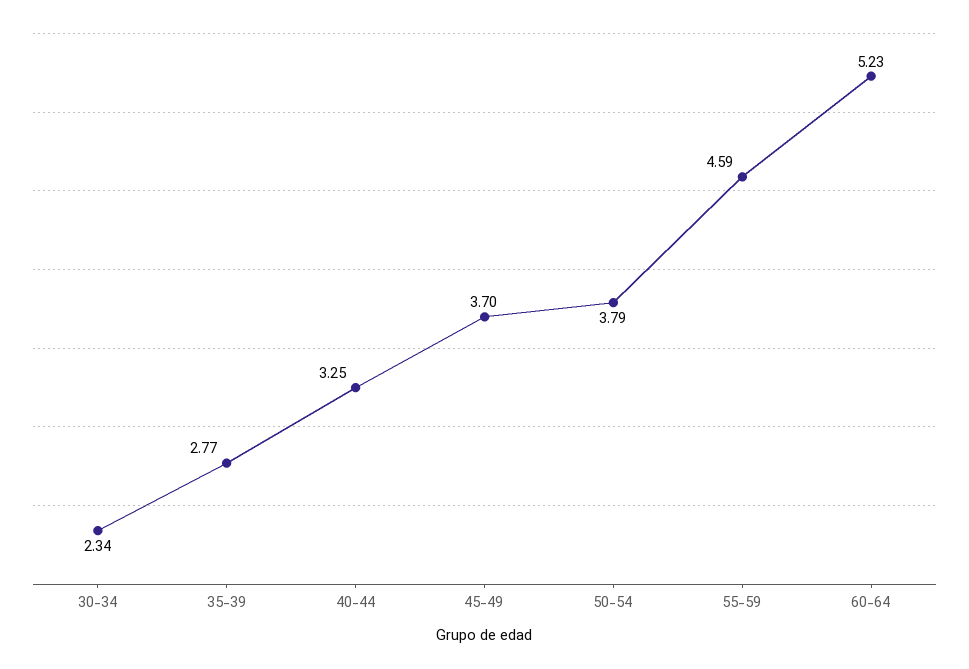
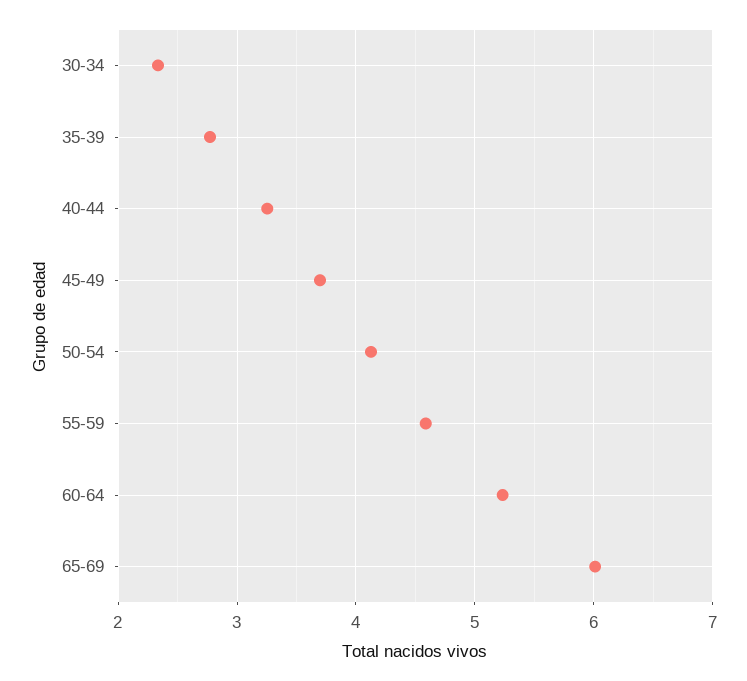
50-54: 3.79 -> 4.1
65-69: none -> 6

